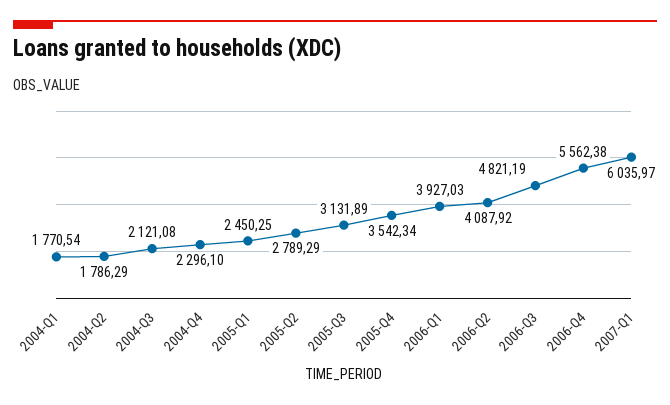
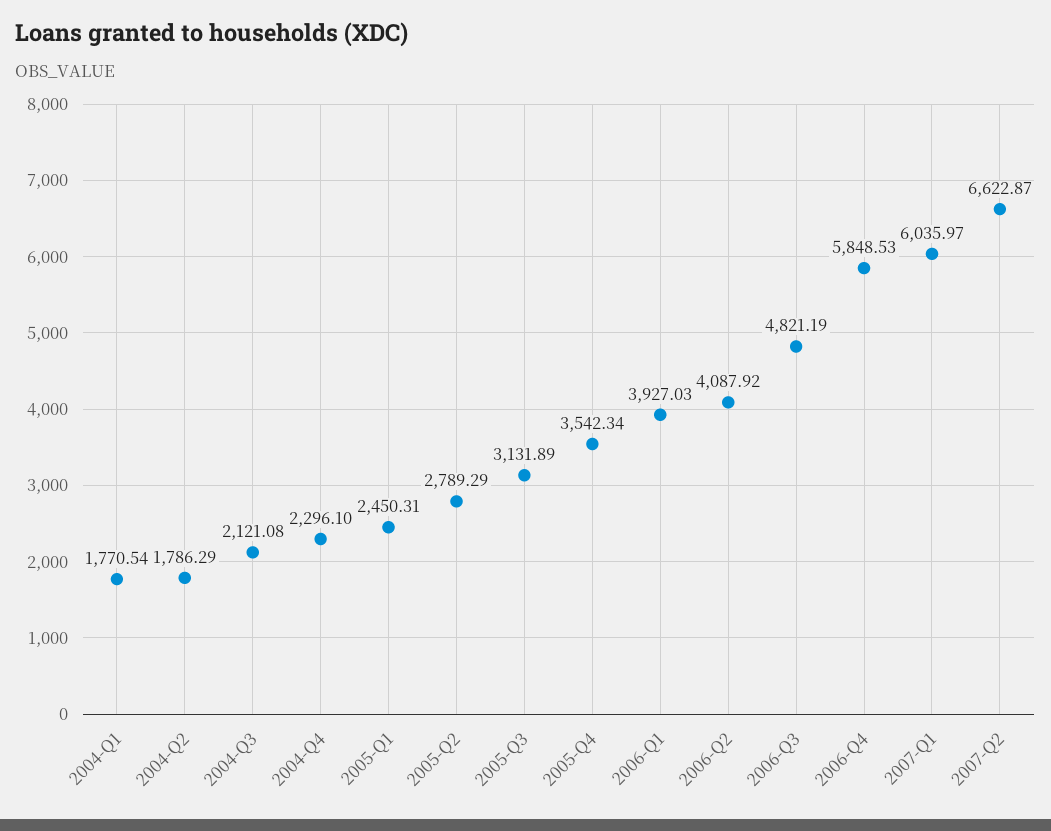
2005-Q1: 2450.25 -> 2450.31
2006-Q4: 5562.38 -> 5848.53
2007-Q2: none -> 6622.87

